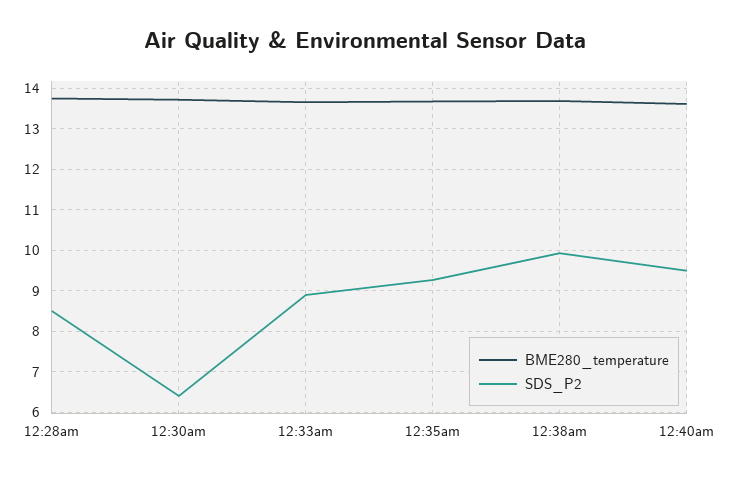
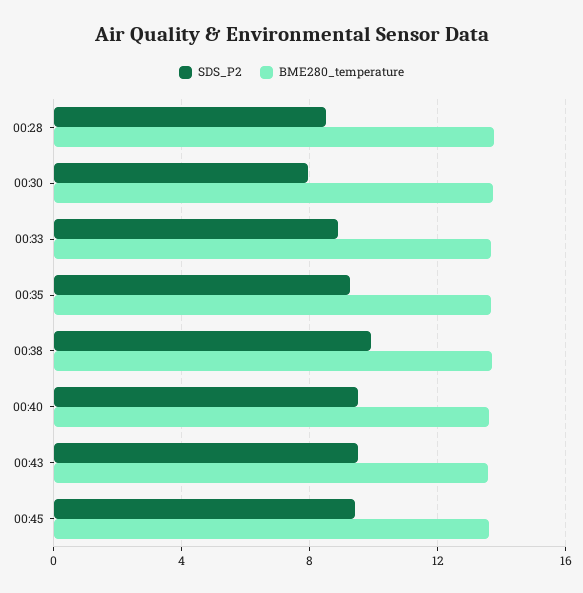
SDS_P2, 12:30am: 6.4 -> 8
SDS_P2, 00:43: none -> 9.5
BME280_temperature, 00:43: none -> 13.5
SDS_P2, 00:45: none -> 9.5
BME280_temperature, 00:45: none -> 13.5

